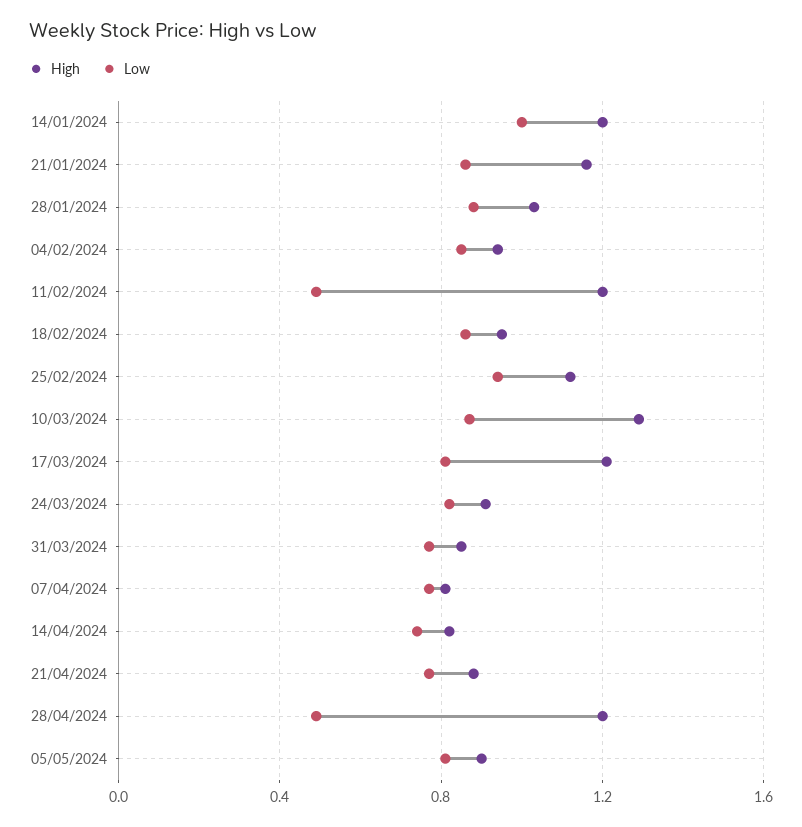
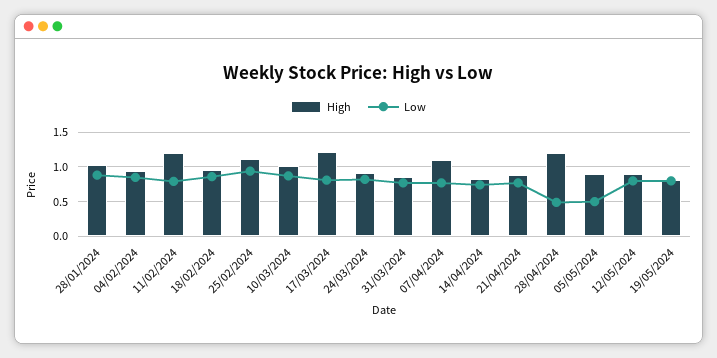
High, 14/01/2024: 1.2 -> none
Low, 14/01/2024: 1 -> none
High, 21/01/2024: 1.15 -> none
Low, 21/01/2024: 0.85 -> none
Low, 11/02/2024: 0.5 -> 0.8
High, 10/03/2024: 1.3 -> 1
High, 07/04/2024: 0.8 -> 1.1
Low, 05/05/2024: 0.8 -> 0.5
High, 12/05/2024: none -> 0.9
Low, 12/05/2024: none -> 0.8
High, 19/05/2024: none -> 0.8
Low, 19/05/2024: none -> 0.8

